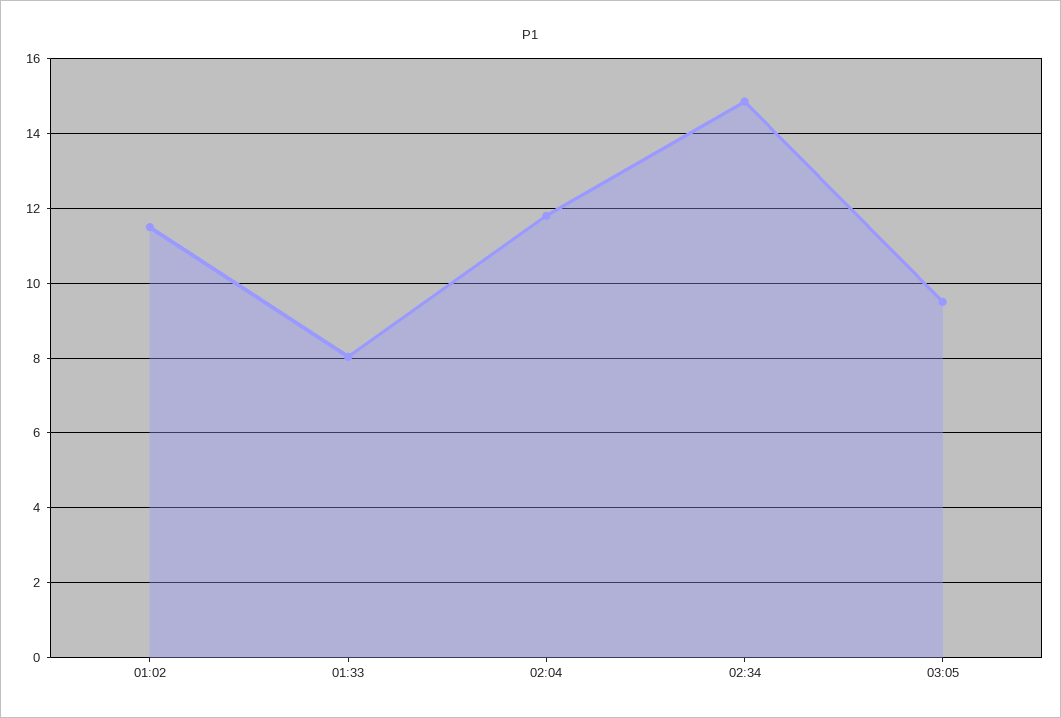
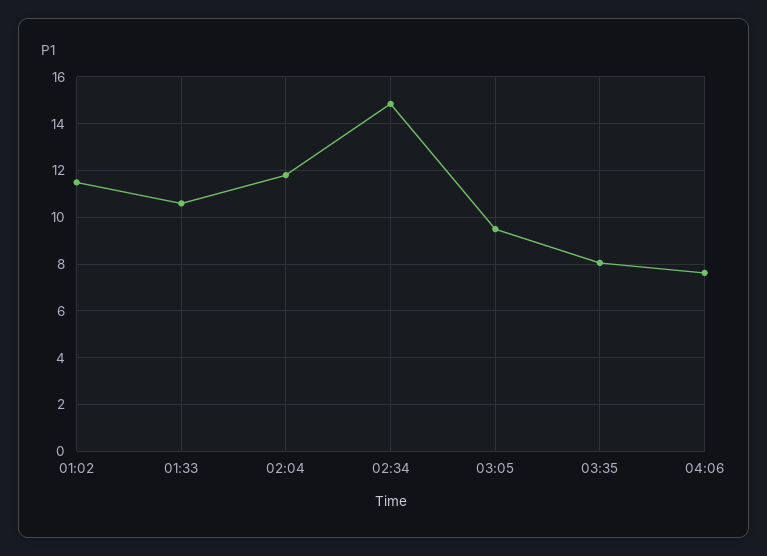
01:33: 8 -> 10.5
03:35: none -> 8
04:06: none -> 7.5

